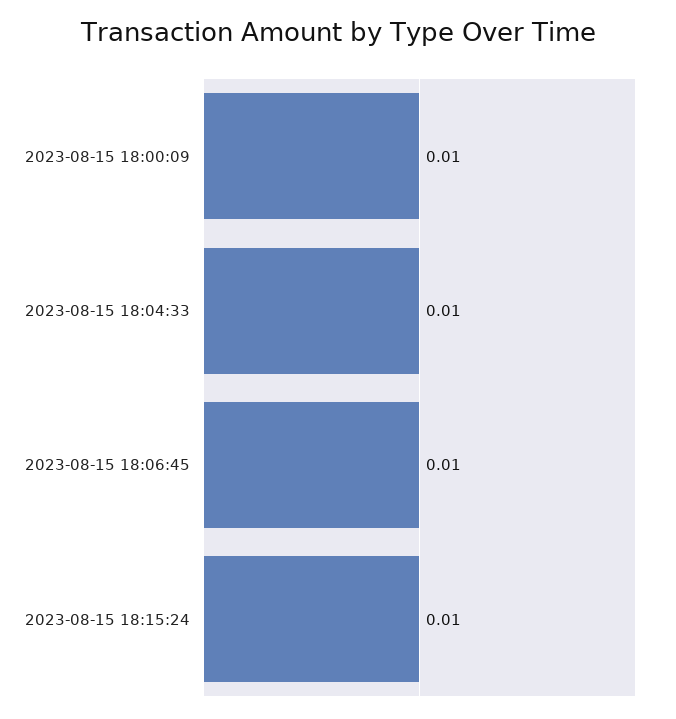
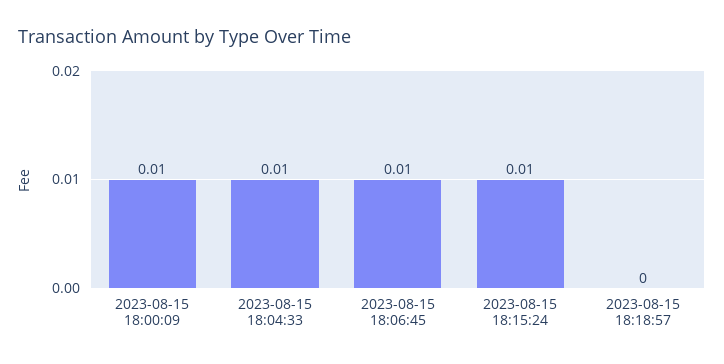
2023-08-15 18:18:57: none -> 0

